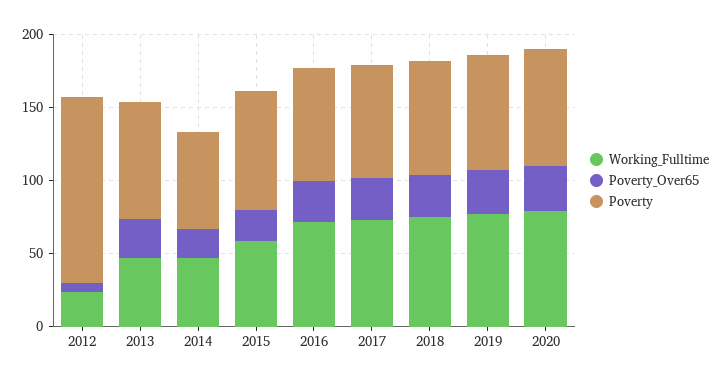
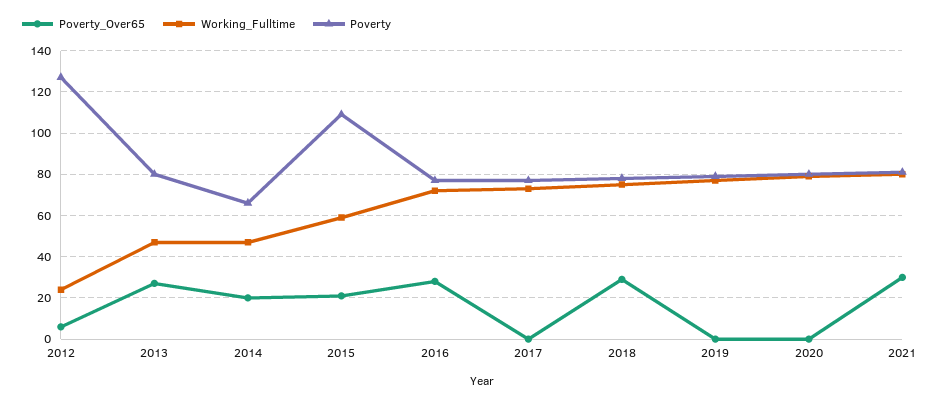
Poverty, 2015: 80 -> 110
Poverty_Over65, 2017: 30 -> 0
Poverty_Over65, 2019: 30 -> 0
Poverty_Over65, 2020: 30 -> 0
Poverty_Over65, 2021: none -> 30
Working_Fulltime, 2021: none -> 80
Poverty, 2021: none -> 80

